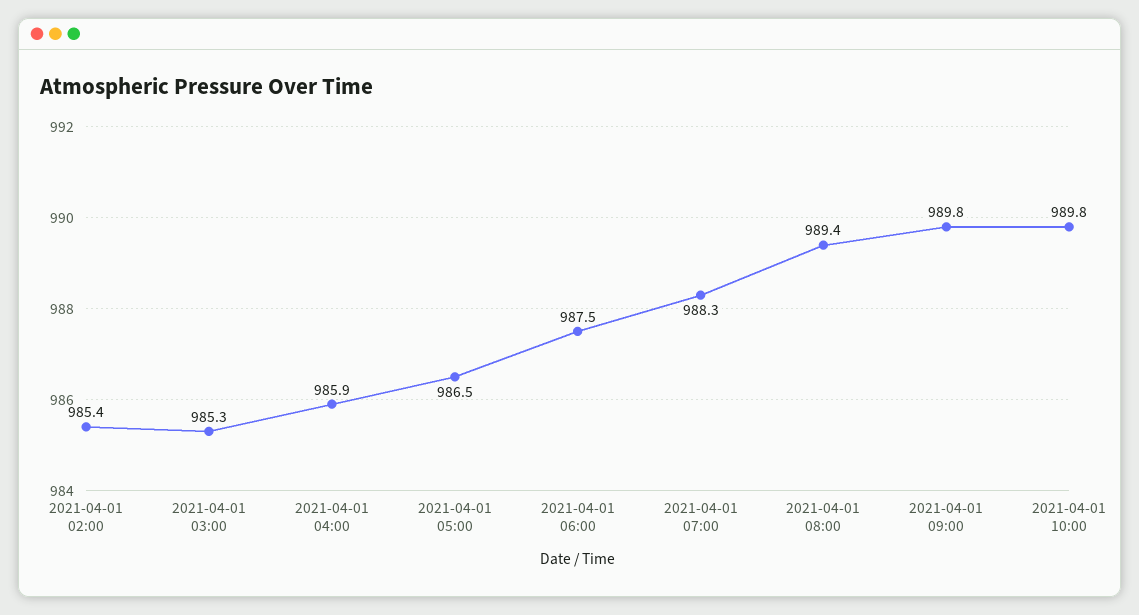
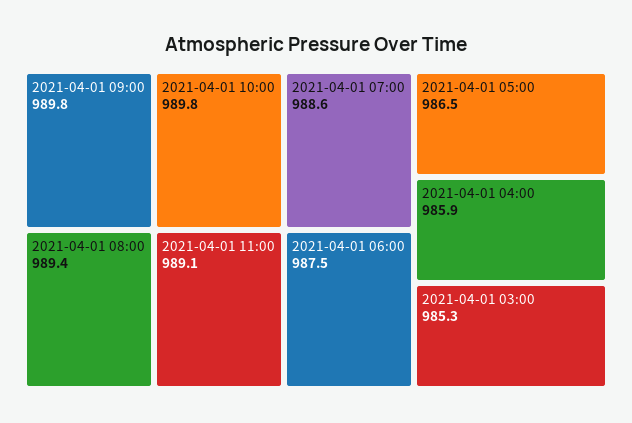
2021-04-01 02:00: 985.4 -> none
2021-04-01 07:00: 988.3 -> 988.6
2021-04-01 11:00: none -> 989.1

